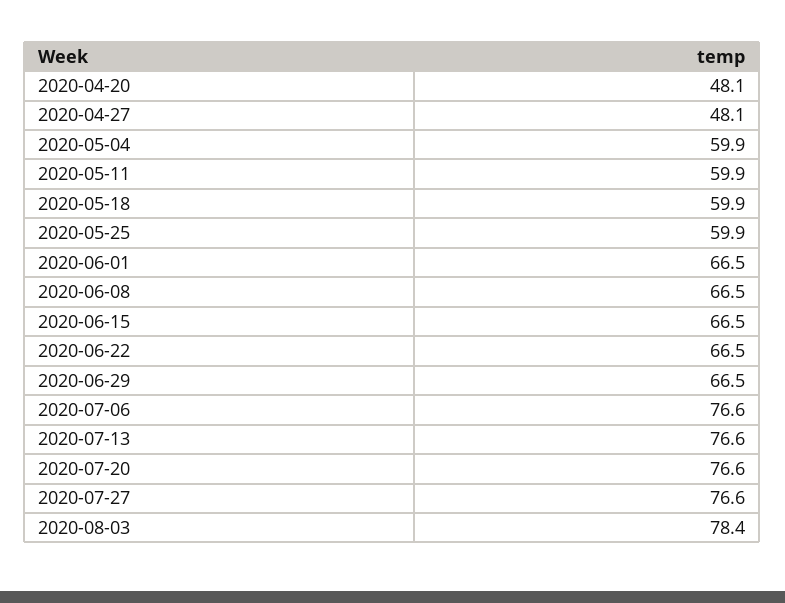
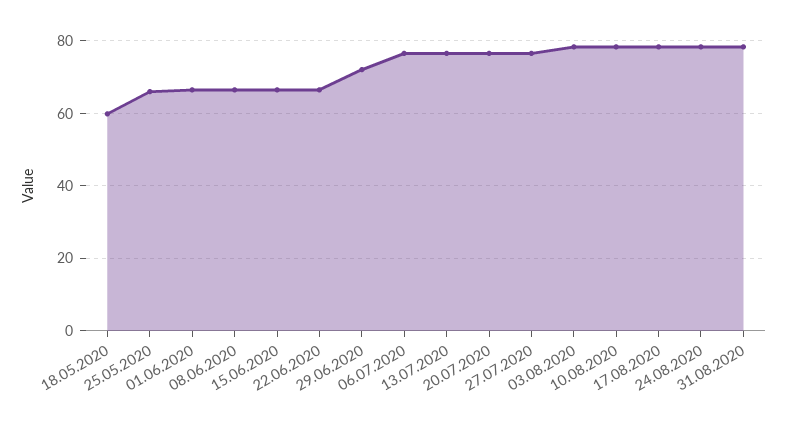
2020-04-20: 48.1 -> none
2020-04-27: 48.1 -> none
2020-05-04: 59.9 -> none
2020-05-11: 59.9 -> none
2020-05-25: 59.9 -> 66
2020-06-29: 66.5 -> 72
10.08.2020: none -> 78
17.08.2020: none -> 78
24.08.2020: none -> 78
31.08.2020: none -> 78

